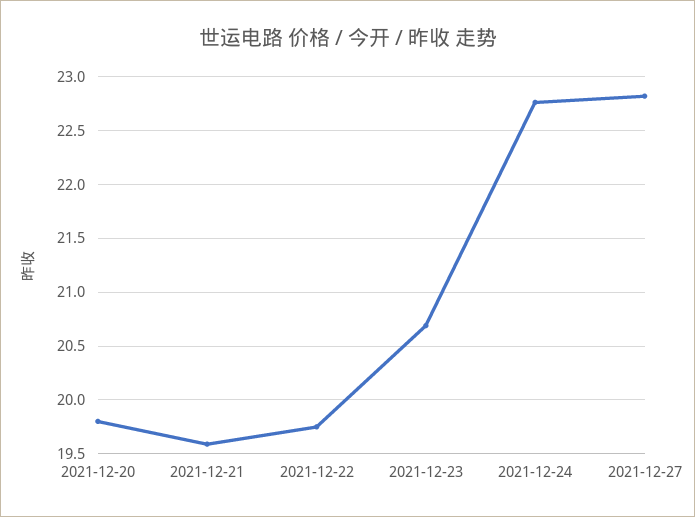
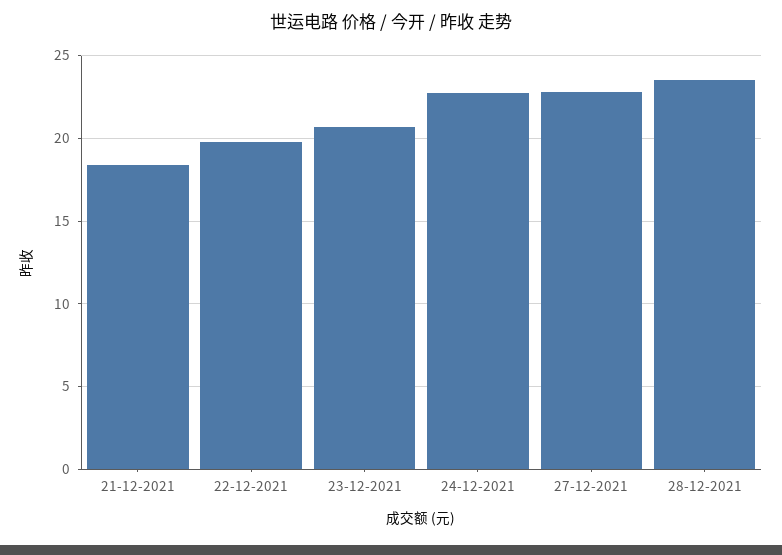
2021-12-20: 19.8 -> none
2021-12-21: 19.6 -> 18.5
28-12-2021: none -> 23.5

